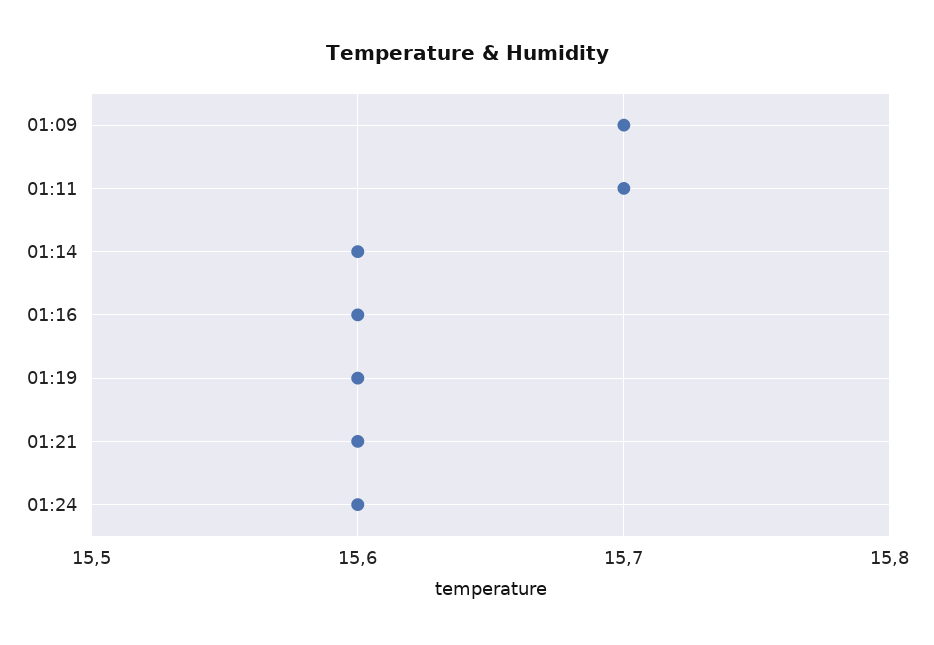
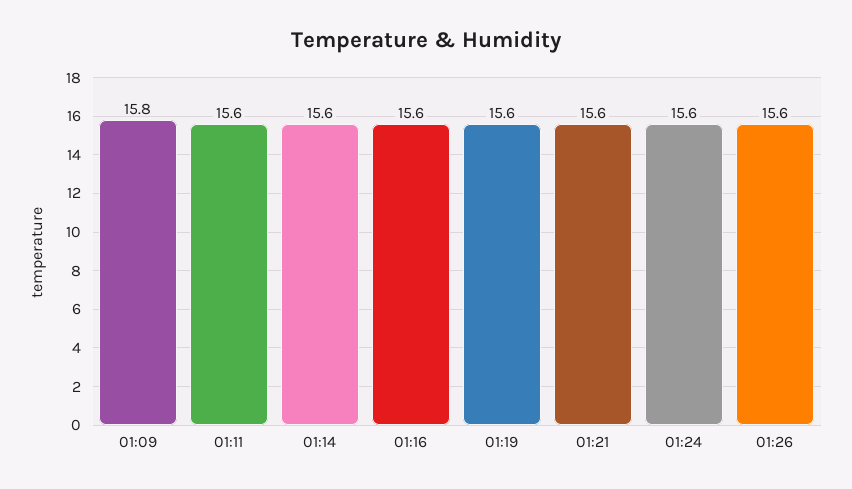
01:09: 15.7 -> 15.8
01:11: 15.7 -> 15.6
01:26: none -> 15.6

